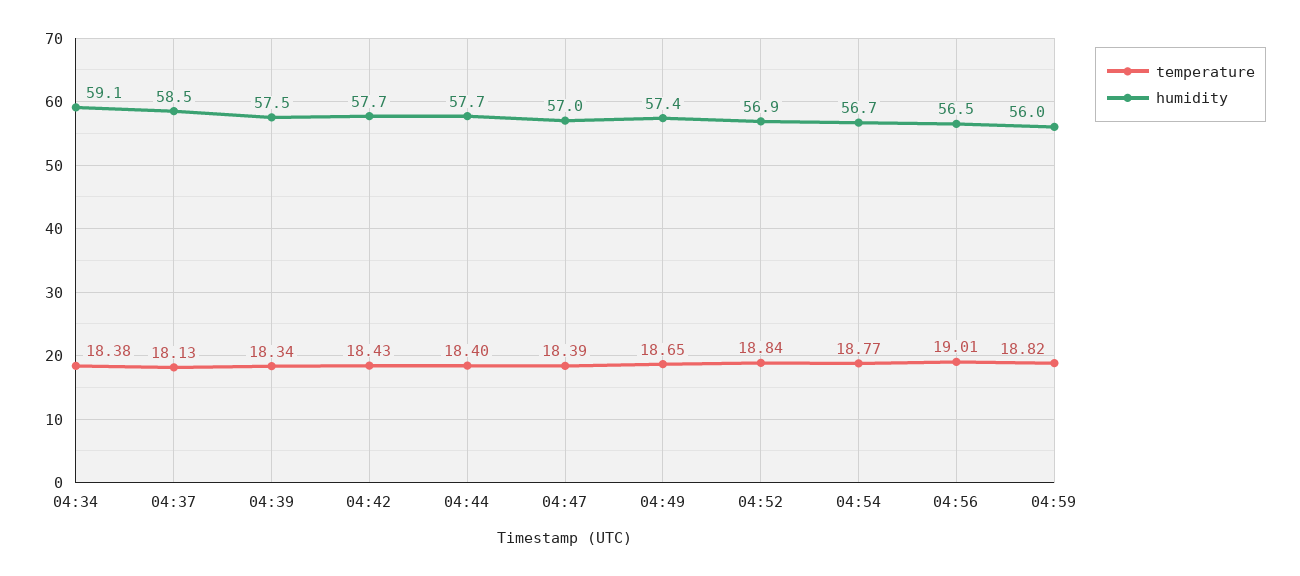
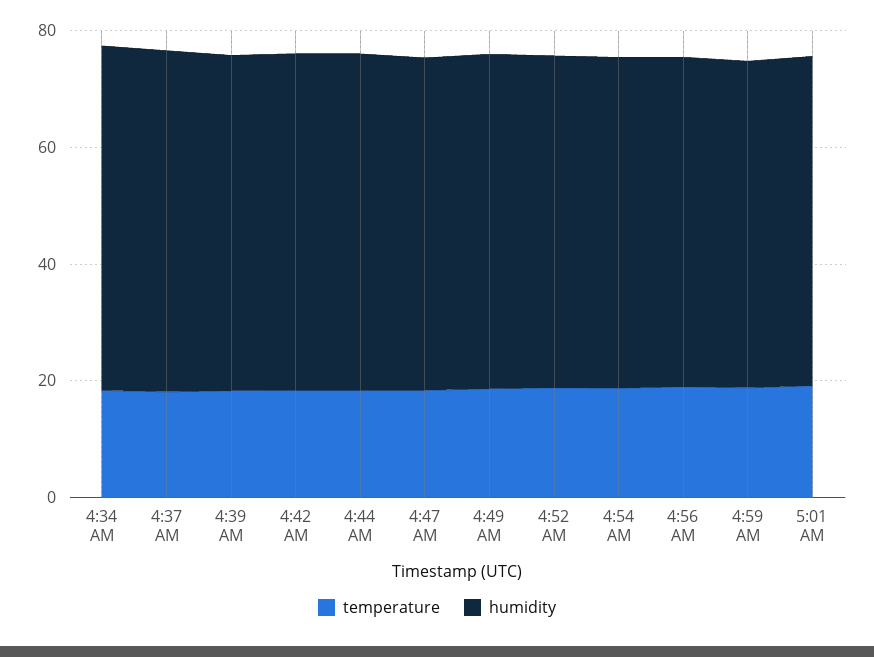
temperature, 5:01 AM: none -> 20
humidity, 5:01 AM: none -> 55

